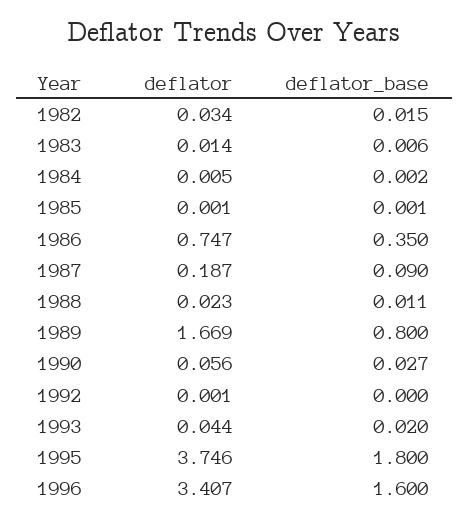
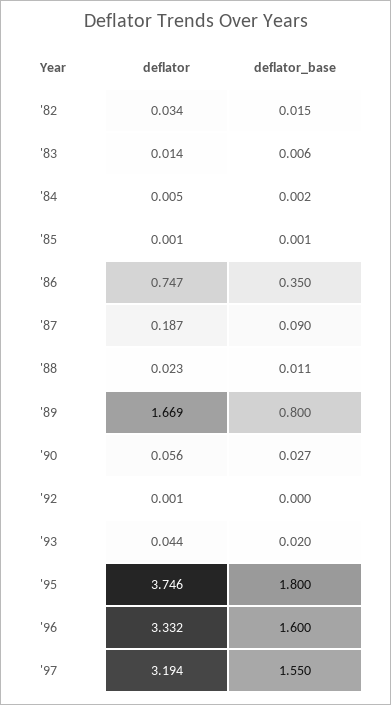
deflator, 1996: 3.407 -> 3.332
deflator, '97: none -> 3.194
deflator_base, '97: none -> 1.55

